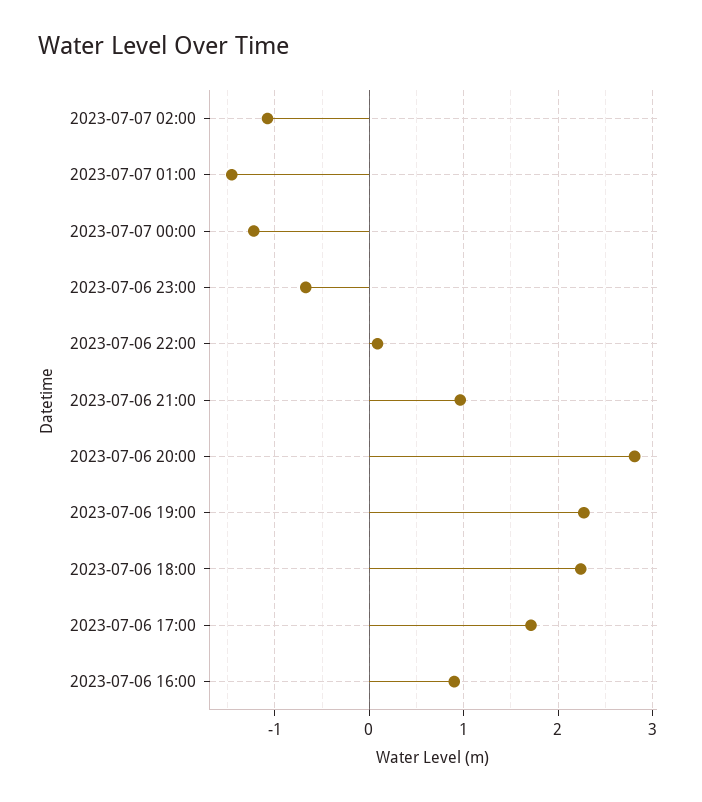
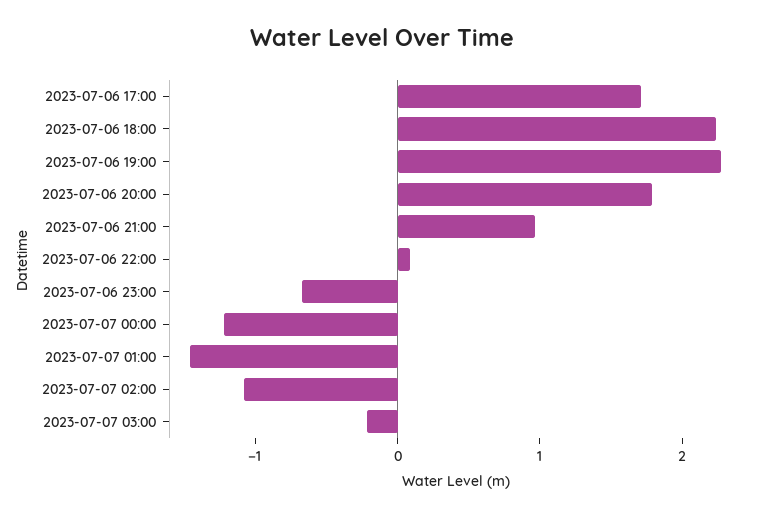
2023-07-06 20:00: 2.8 -> 1.8
2023-07-06 16:00: 0.9 -> none
2023-07-07 03:00: none -> -0.2

